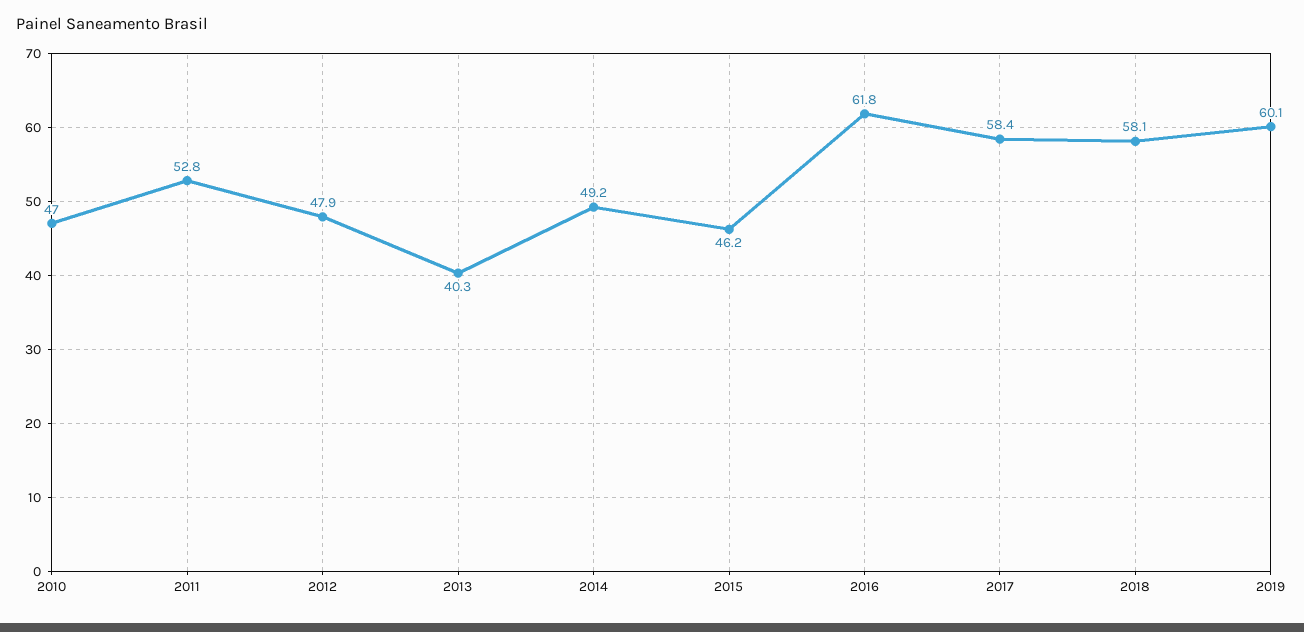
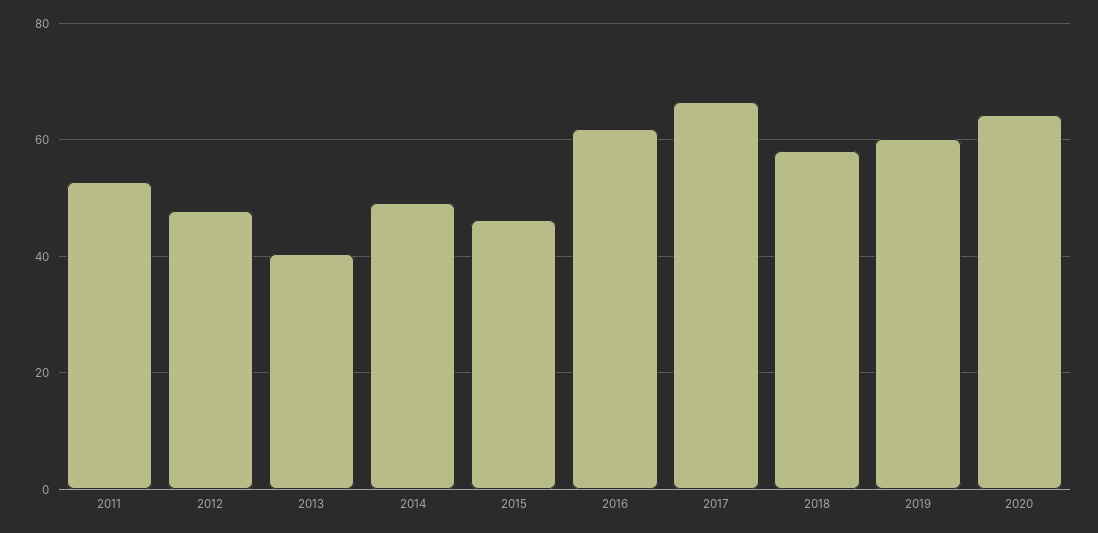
2010: 47 -> none
2017: 58.4 -> 66
2020: none -> 64

